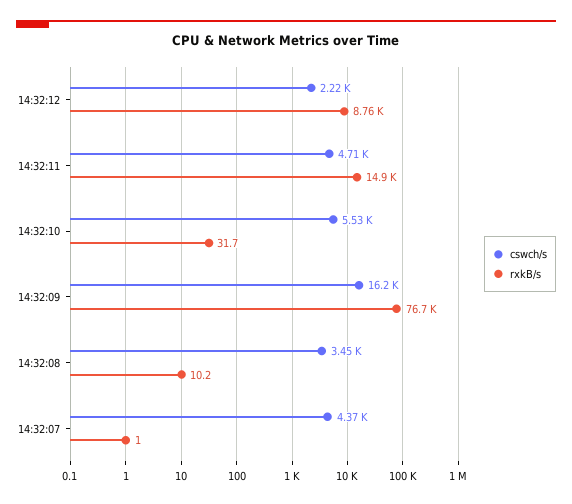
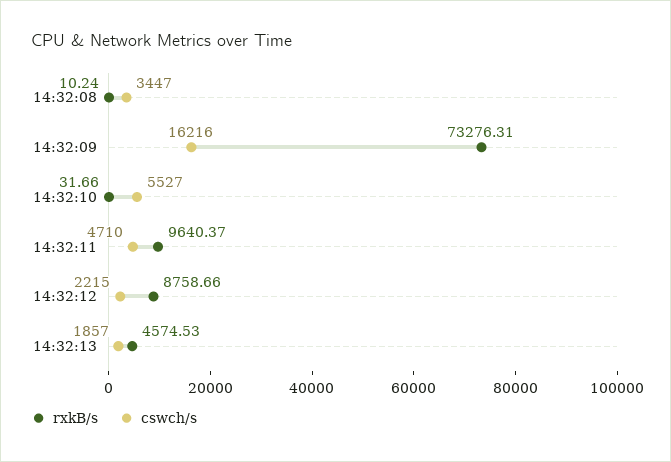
rxkB/s, 14:32:11: 14900 -> 9640.37
rxkB/s, 14:32:09: 76700 -> 73276.31
cswch/s, 14:32:07: 4370 -> none
rxkB/s, 14:32:07: 1 -> none
rxkB/s, 14:32:13: none -> 4574.53
cswch/s, 14:32:13: none -> 1857

